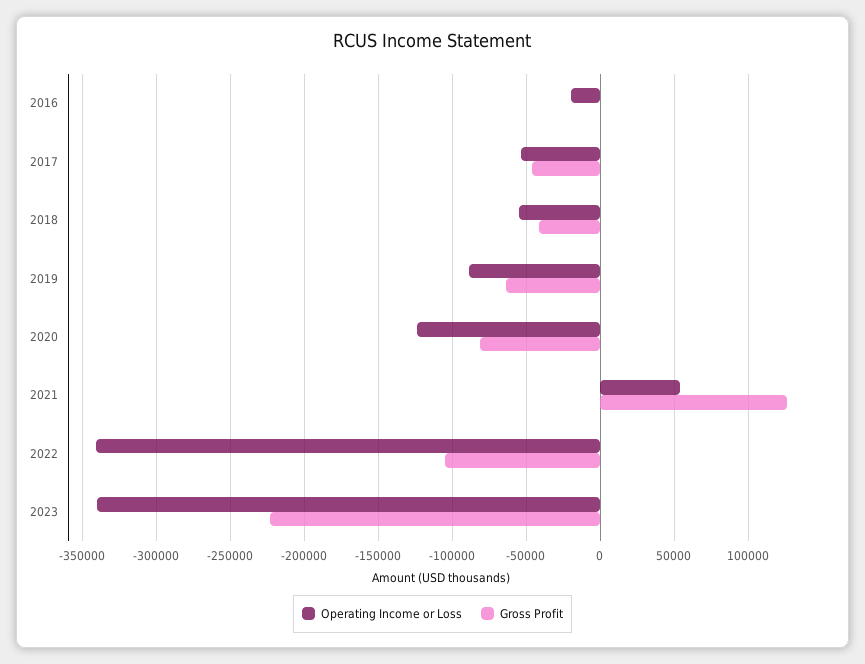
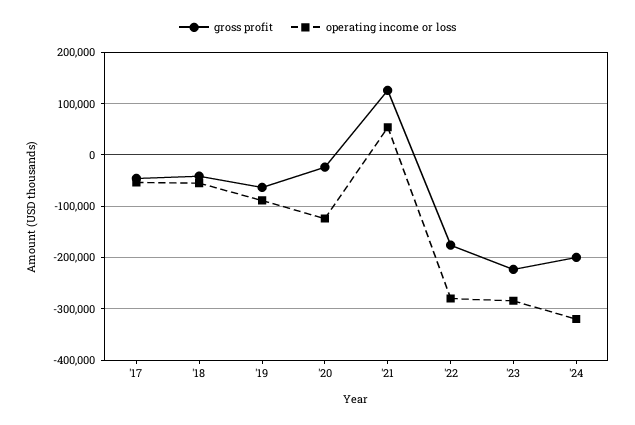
Operating Income or Loss, 2016: -20000 -> none
Gross Profit, 2016: 0 -> none
Gross Profit, 2020: -80000 -> -20000
Operating Income or Loss, 2022: -340000 -> -280000
Gross Profit, 2022: -105000 -> -180000
Operating Income or Loss, 2023: -340000 -> -280000
Gross Profit, '24: none -> -200000
Operating Income or Loss, '24: none -> -320000

